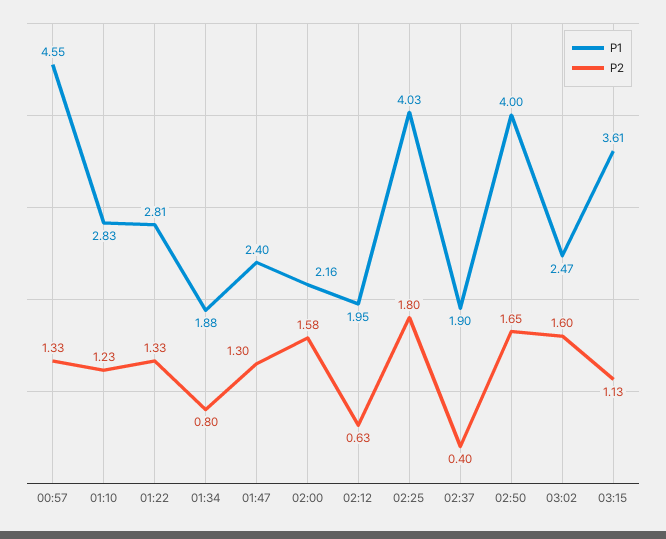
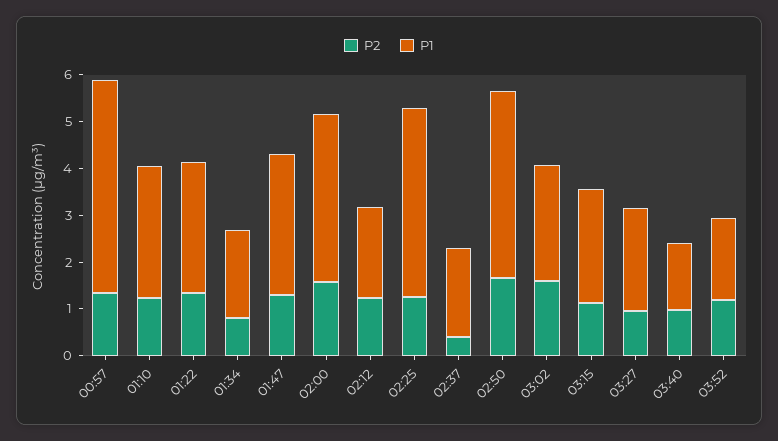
P1, 01:47: 2.4 -> 3
P1, 02:00: 2.16 -> 3.6
P2, 02:12: 0.63 -> 1.2
P2, 02:25: 1.8 -> 1.2
P1, 03:15: 3.61 -> 2.4
P2, 03:27: none -> 1
P1, 03:27: none -> 2.2
P2, 03:40: none -> 1
P1, 03:40: none -> 1.4
P2, 03:52: none -> 1.2
P1, 03:52: none -> 1.8

